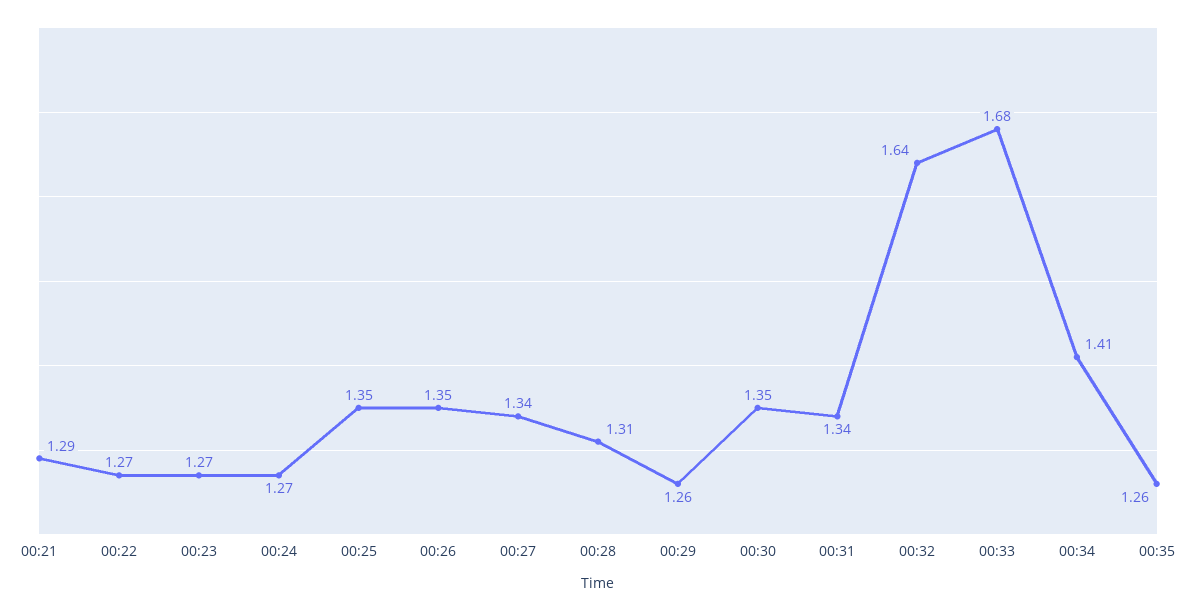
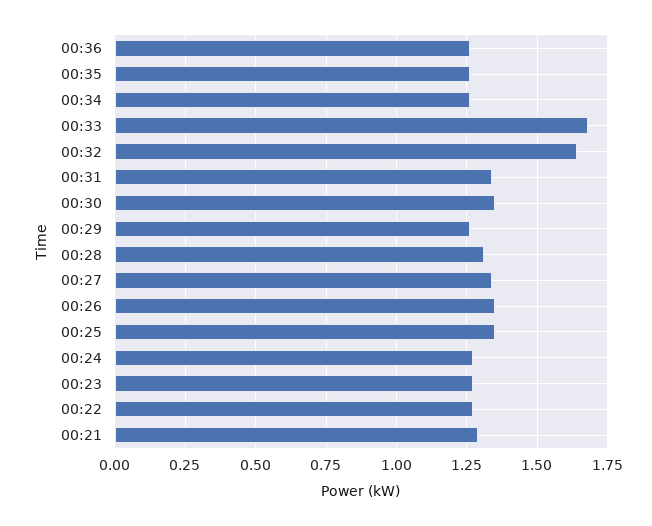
00:34: 1.41 -> 1.25
00:36: none -> 1.25

